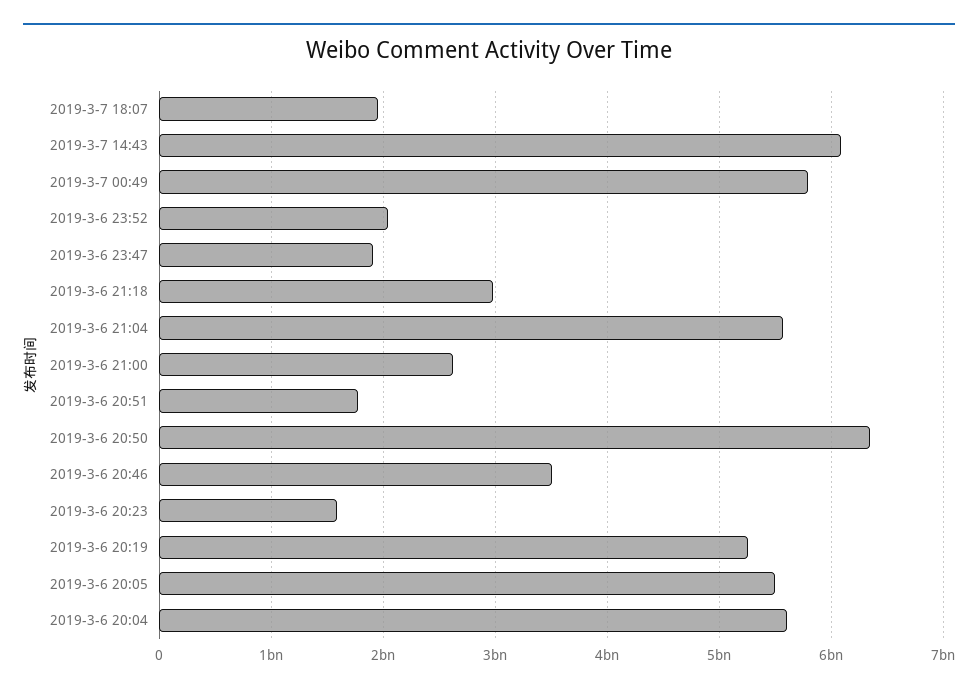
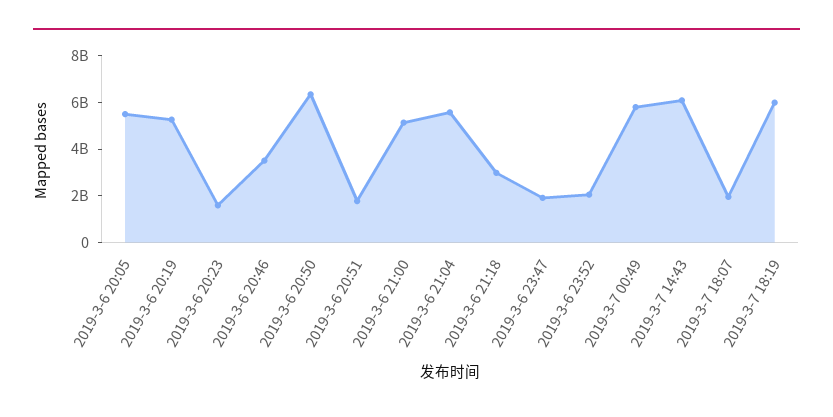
2019-3-6 21:00: 2600000000 -> 5000000000
2019-3-6 20:04: 5600000000 -> none
2019-3-7 18:19: none -> 6000000000

